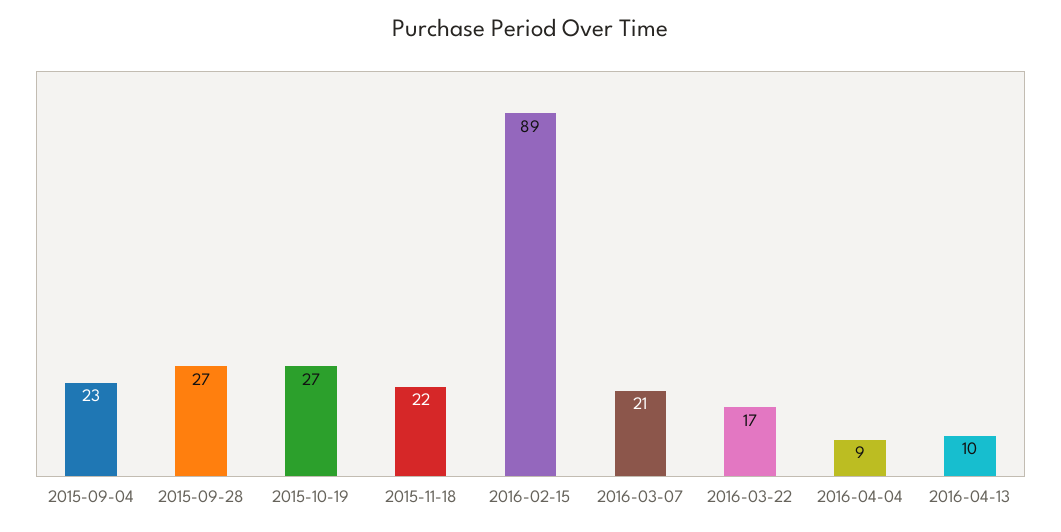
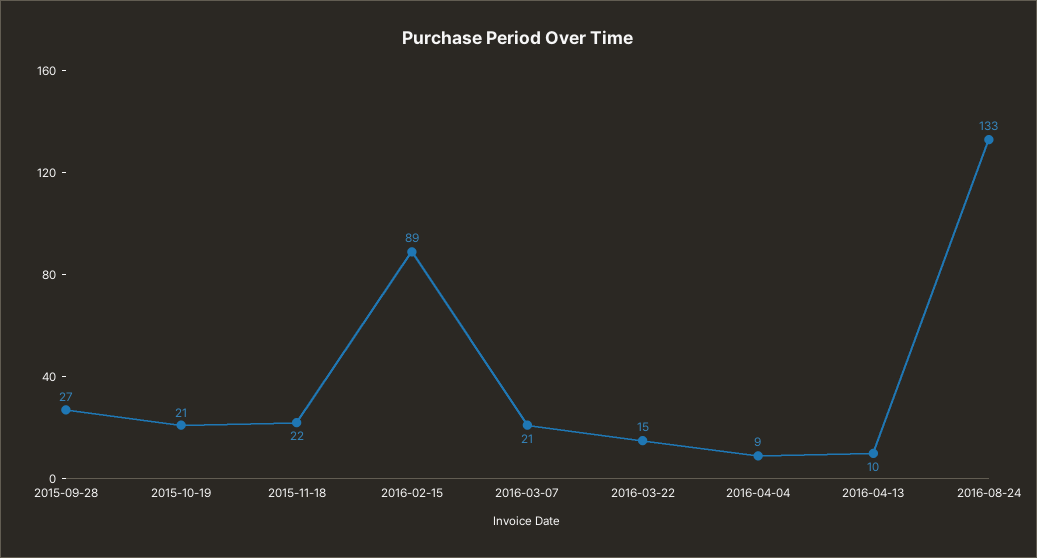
2015-09-04: 23 -> none
2015-10-19: 27 -> 21
2016-03-22: 17 -> 15
2016-08-24: none -> 133

